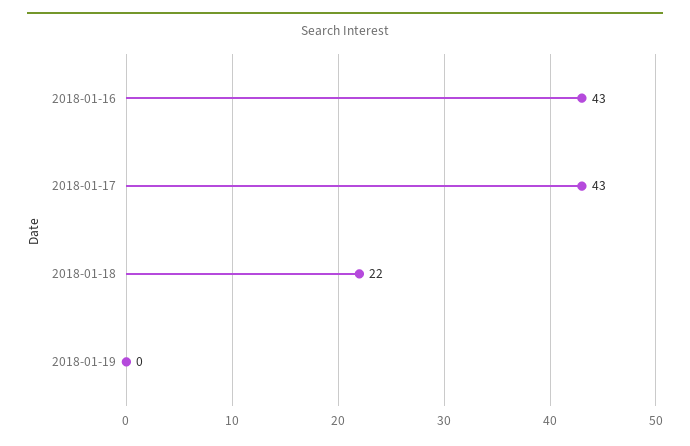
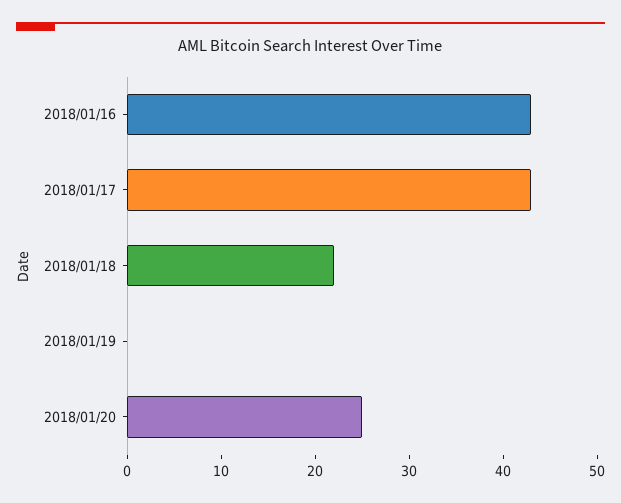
2018/01/20: none -> 25

